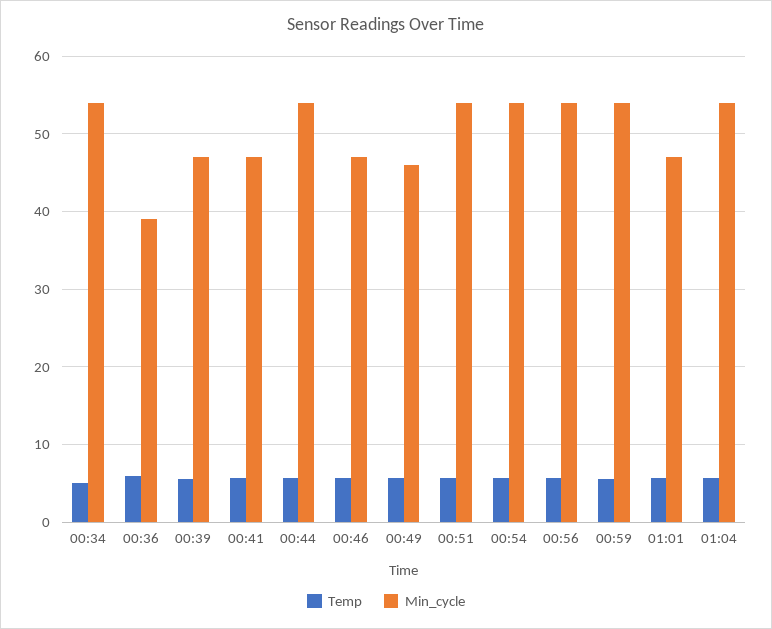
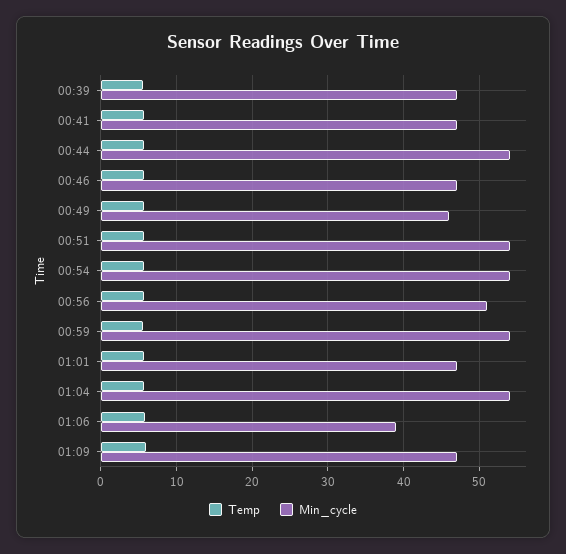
Temp, 00:34: 5 -> none
Min_cycle, 00:34: 54 -> none
Temp, 00:36: 6 -> none
Min_cycle, 00:36: 39 -> none
Min_cycle, 00:56: 54 -> 51
Temp, 01:06: none -> 6
Min_cycle, 01:06: none -> 39
Temp, 01:09: none -> 6
Min_cycle, 01:09: none -> 47

